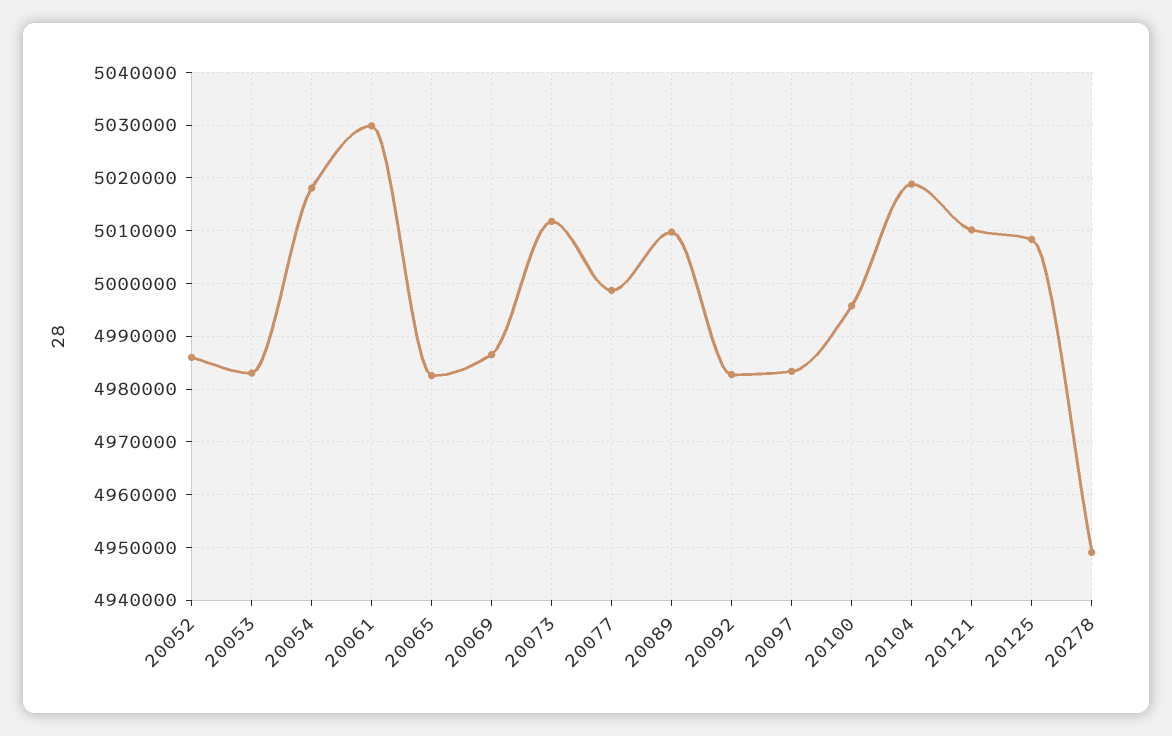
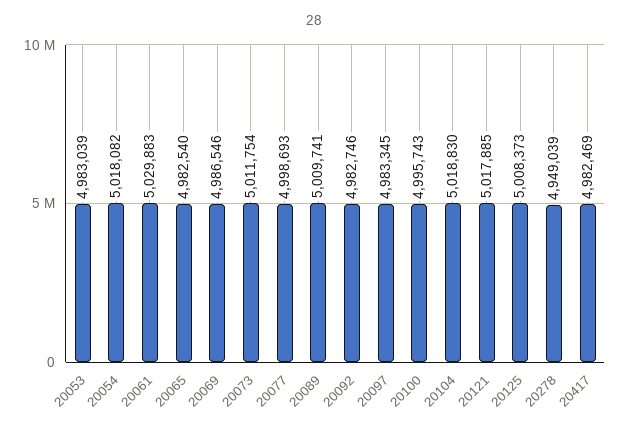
20052: 4986000 -> none
20121: 5010000 -> 5017885
20417: none -> 4982469

